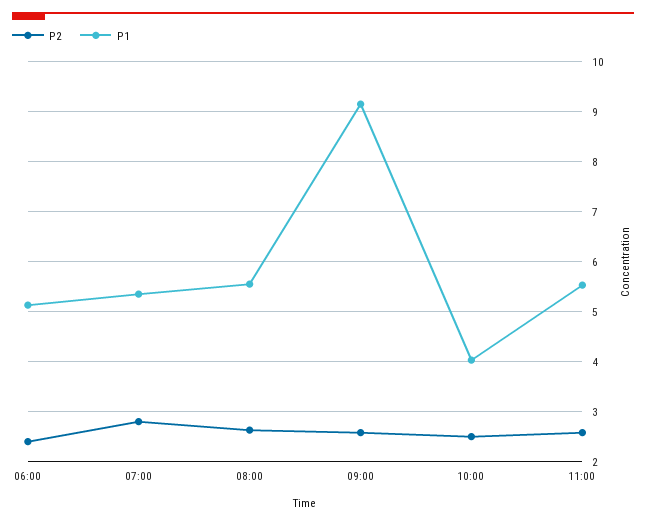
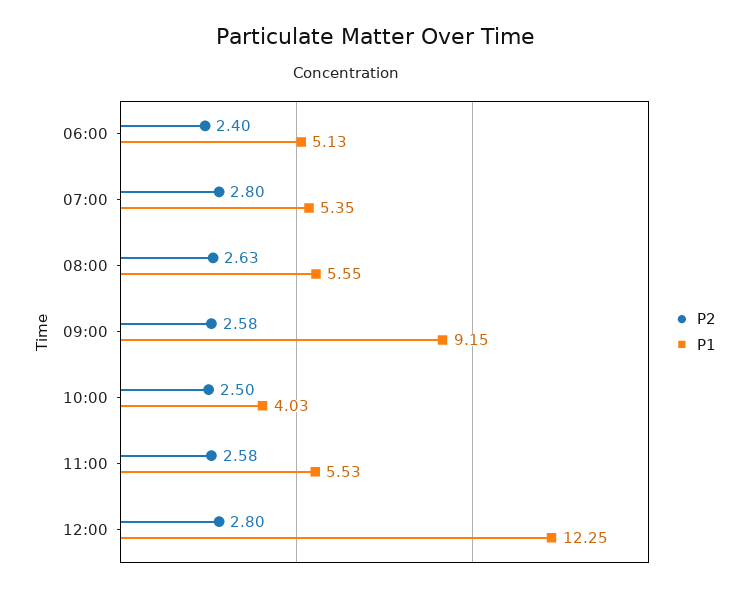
P2, 12:00: none -> 2.8
P1, 12:00: none -> 12.25

